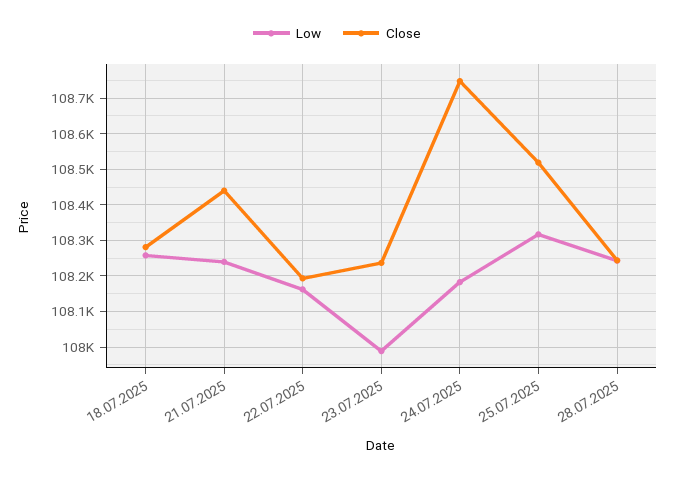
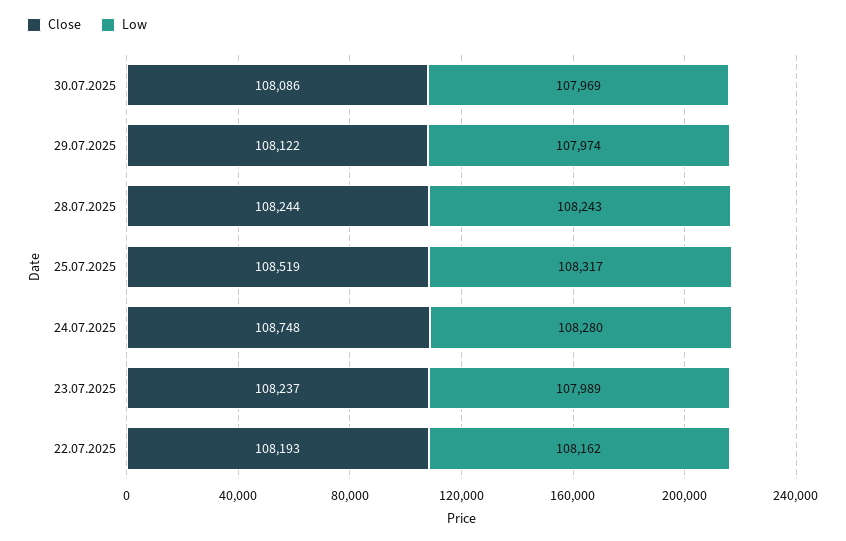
Low, 18.07.2025: 108260 -> none
Close, 18.07.2025: 108280 -> none
Low, 21.07.2025: 108240 -> none
Close, 21.07.2025: 108440 -> none
Low, 24.07.2025: 108180 -> 108280
Close, 30.07.2025: none -> 108086
Low, 30.07.2025: none -> 107969
Close, 29.07.2025: none -> 108122
Low, 29.07.2025: none -> 107974

